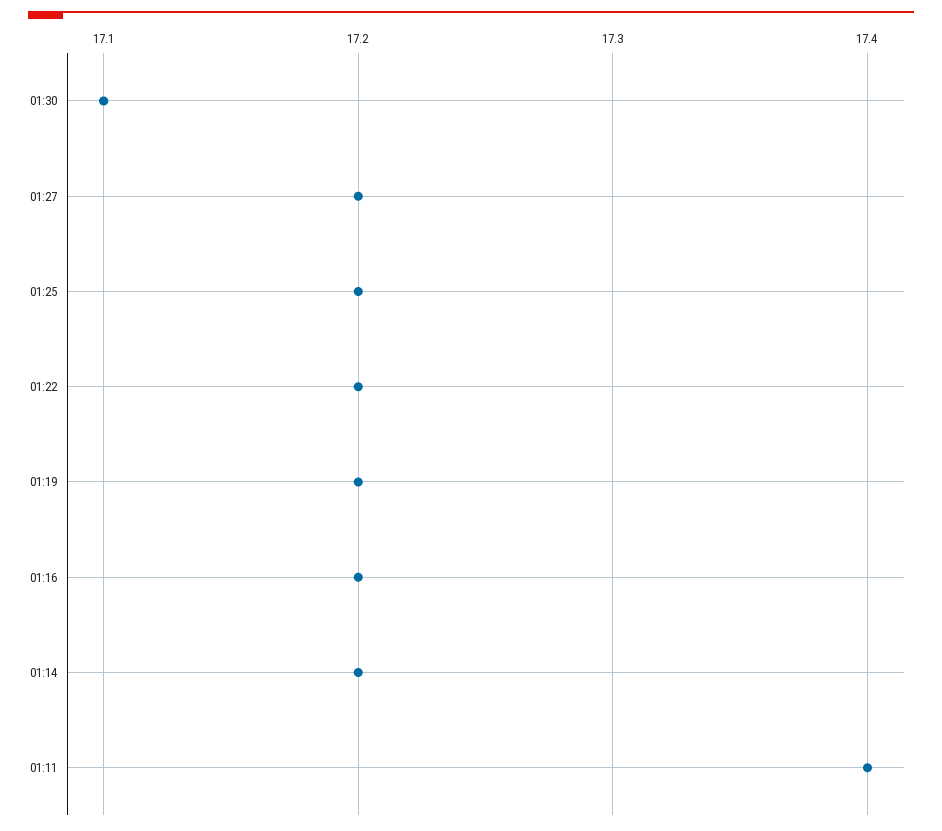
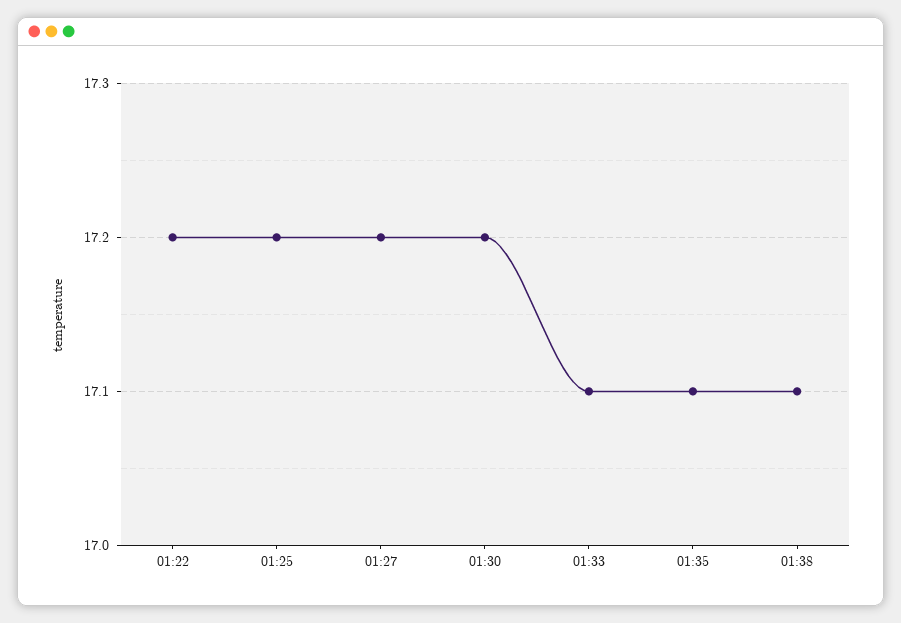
01:30: 17.1 -> 17.2
01:19: 17.2 -> none
01:16: 17.2 -> none
01:14: 17.2 -> none
01:11: 17.4 -> none
01:33: none -> 17.1
01:35: none -> 17.1
01:38: none -> 17.1

